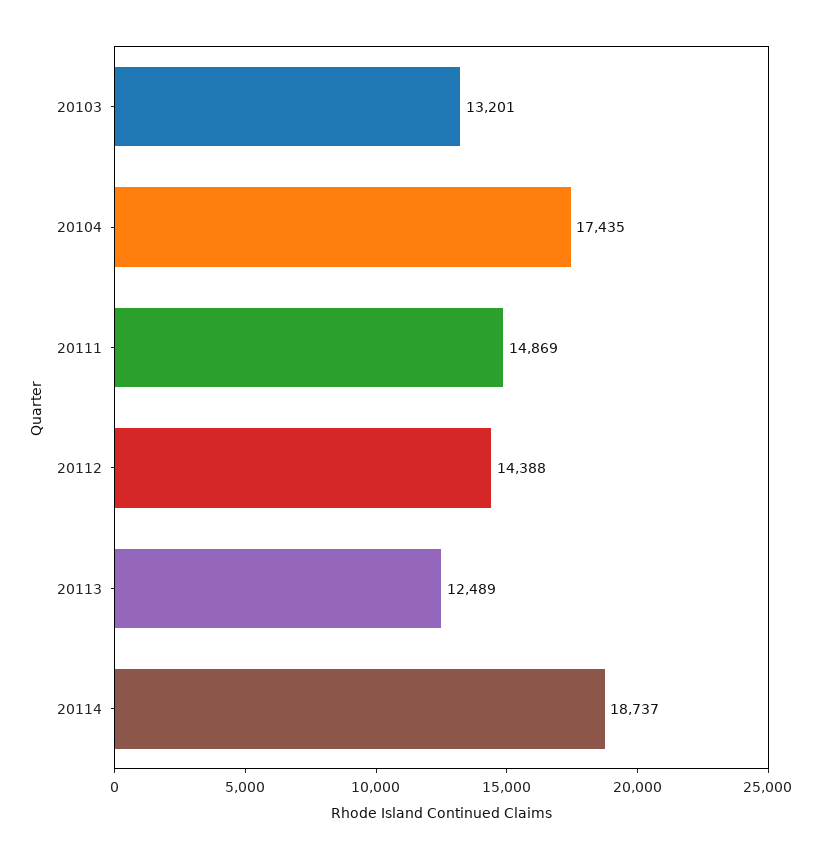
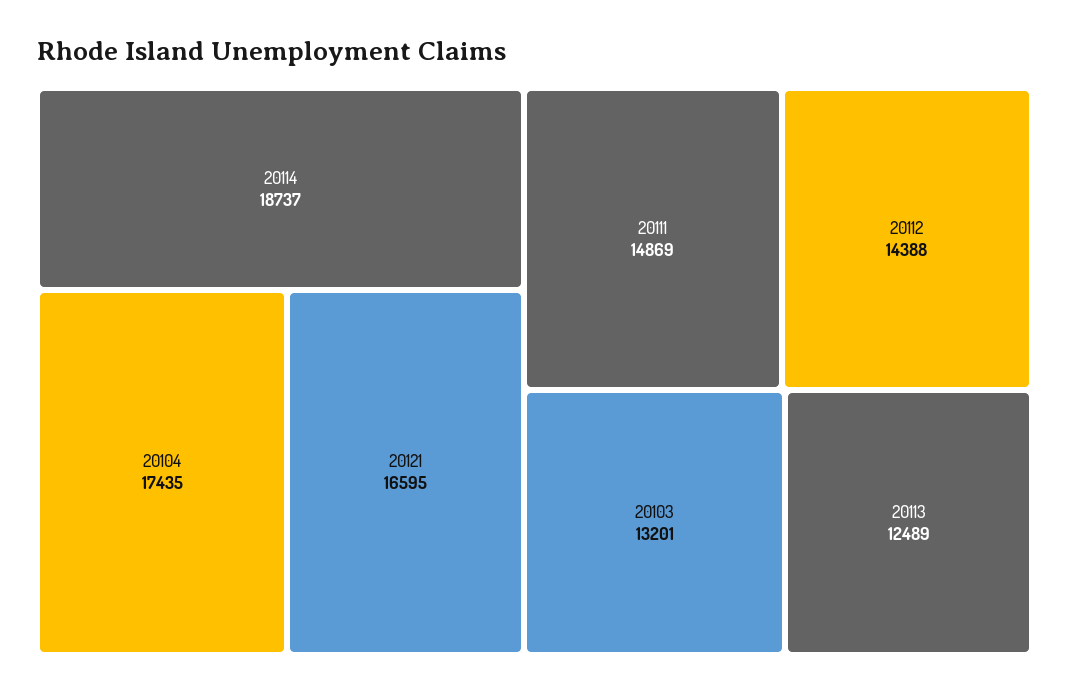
20121: none -> 16595

